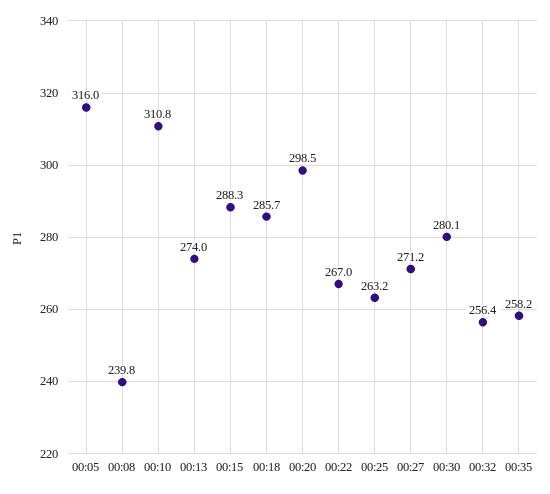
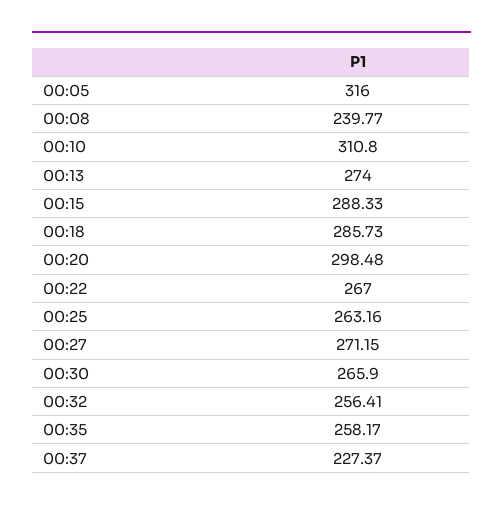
00:30: 280.1 -> 265.9
00:37: none -> 227.37

